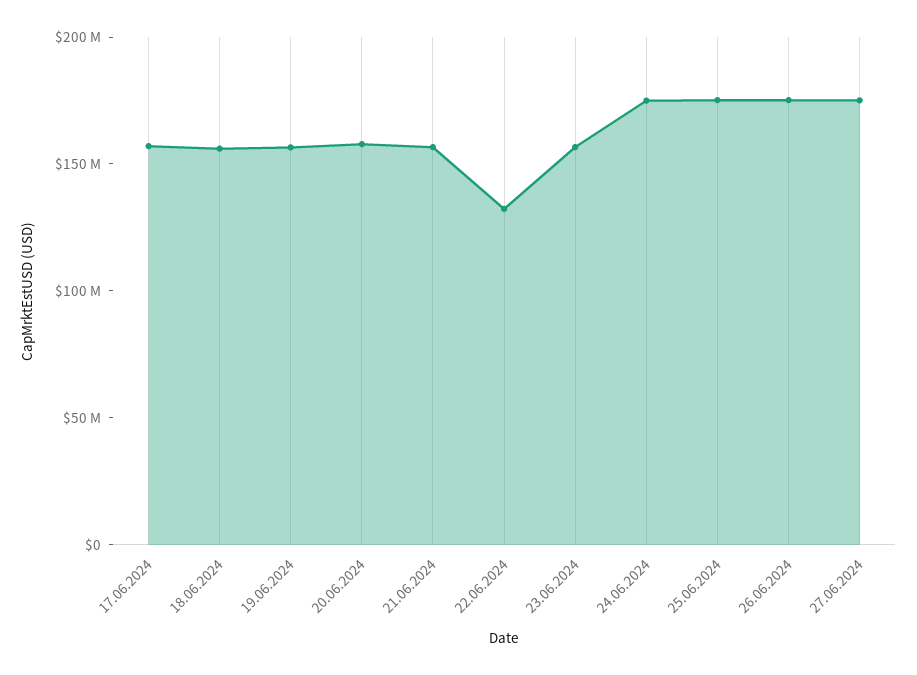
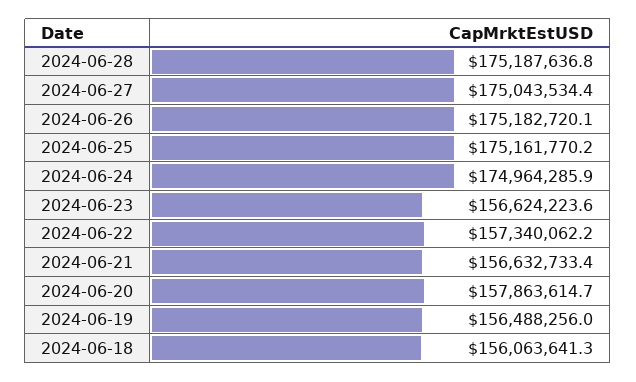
17.06.2024: 160000000 -> none
22.06.2024: 130000000 -> 157340062.2
2024-06-28: none -> 175187636.8

